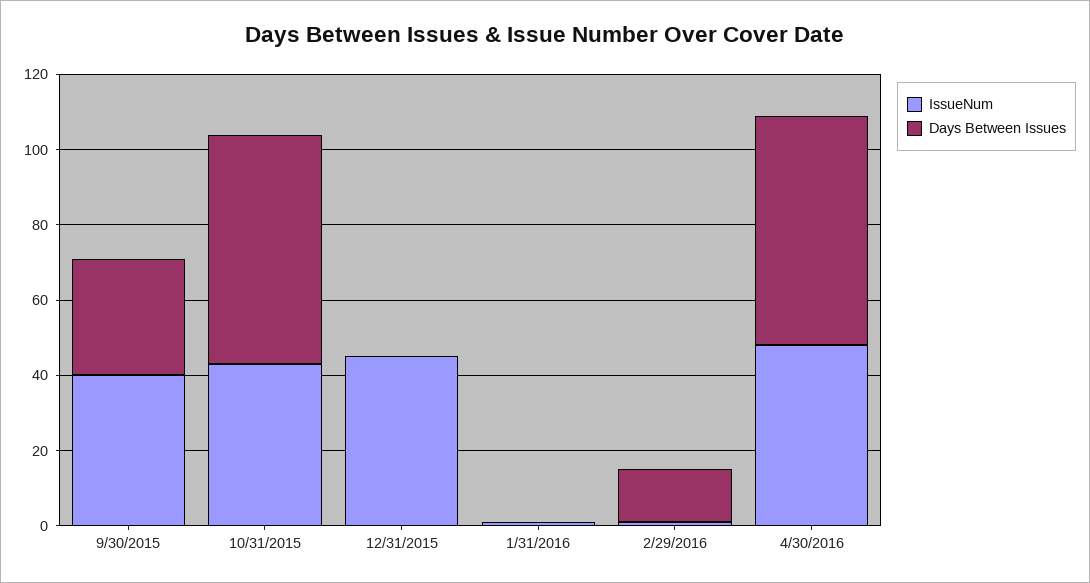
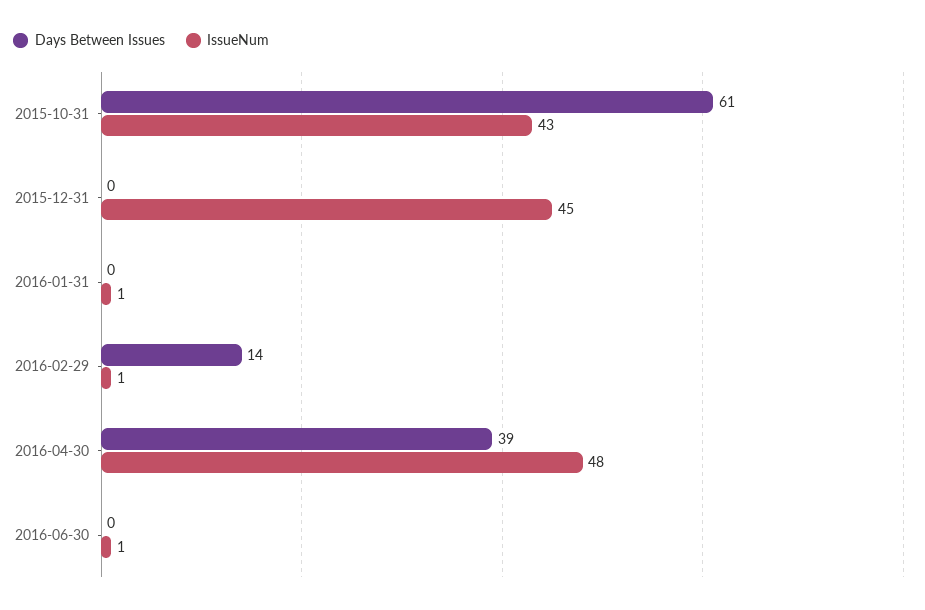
IssueNum, 9/30/2015: 40 -> none
Days Between Issues, 9/30/2015: 30 -> none
Days Between Issues, 4/30/2016: 60 -> 39
Days Between Issues, 2016-06-30: none -> 0
IssueNum, 2016-06-30: none -> 1

